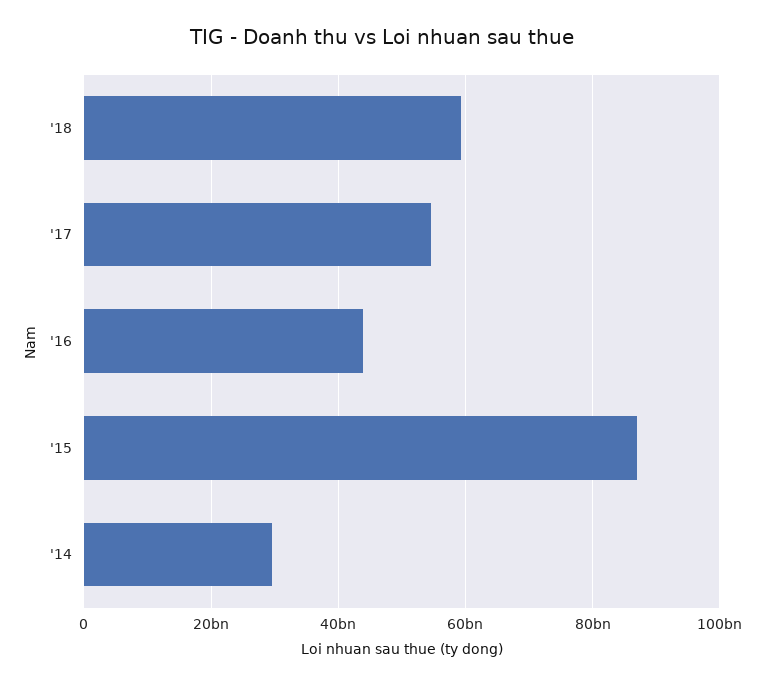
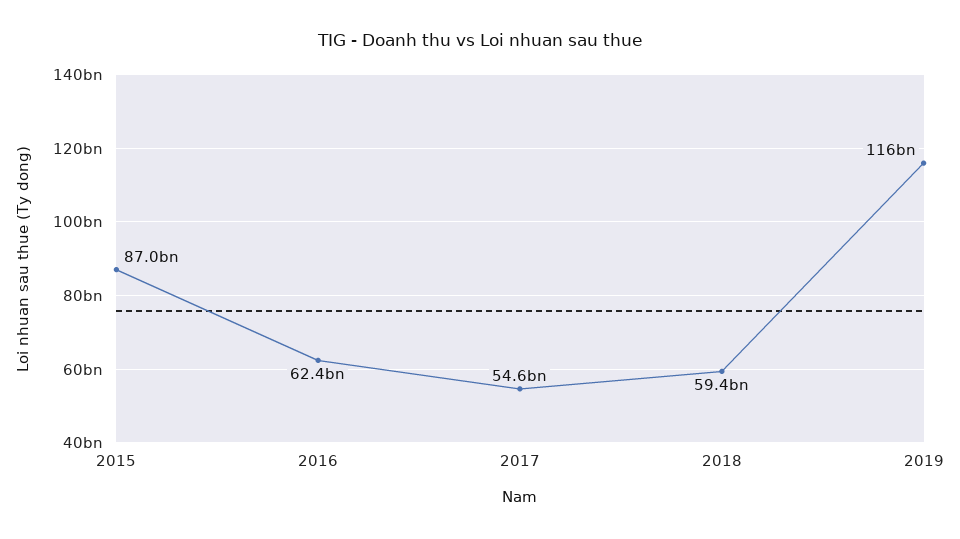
'16: 44000000000 -> 62400000000
'14: 30000000000 -> none
2019: none -> 116000000000

